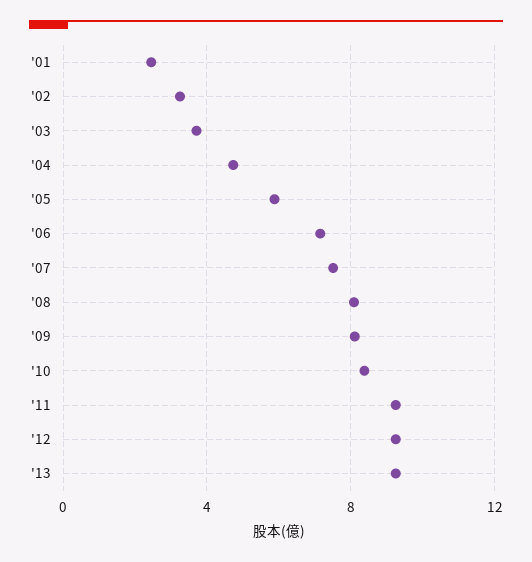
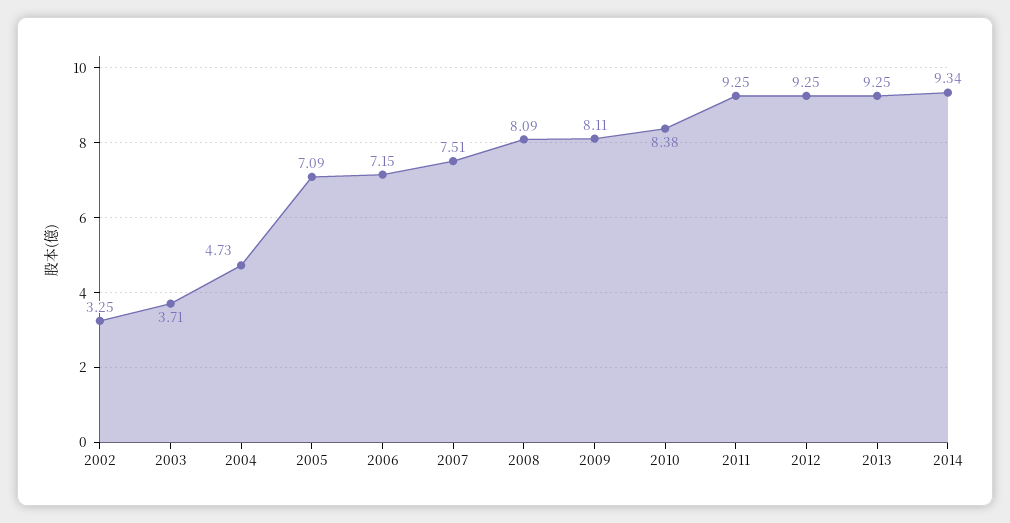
'01: 2.5 -> none
'05: 6 -> 7.09
2014: none -> 9.34

